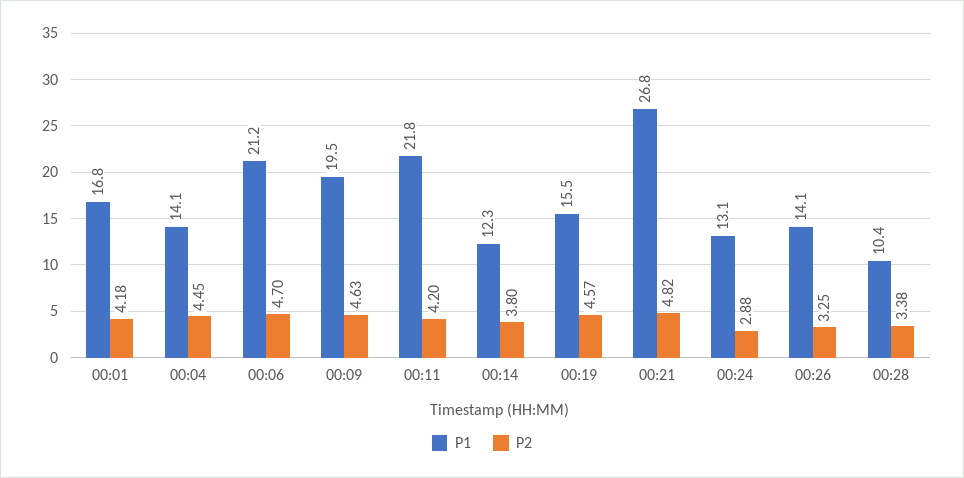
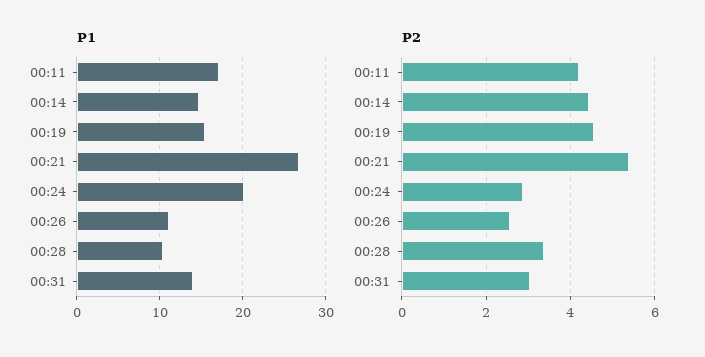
P1, 00:01: 16.8 -> none
P2, 00:01: 4.18 -> none
P1, 00:04: 14.1 -> none
P2, 00:04: 4.45 -> none
P1, 00:06: 21.2 -> none
P2, 00:06: 4.7 -> none
P1, 00:09: 19.5 -> none
P2, 00:09: 4.63 -> none
P1, 00:11: 21.8 -> 17
P1, 00:14: 12.3 -> 15
P2, 00:14: 3.8 -> 4.4
P2, 00:21: 4.82 -> 5.4
P1, 00:24: 13.1 -> 20
P1, 00:26: 14.1 -> 11
P2, 00:26: 3.25 -> 2.6
P1, 00:31: none -> 14
P2, 00:31: none -> 3

